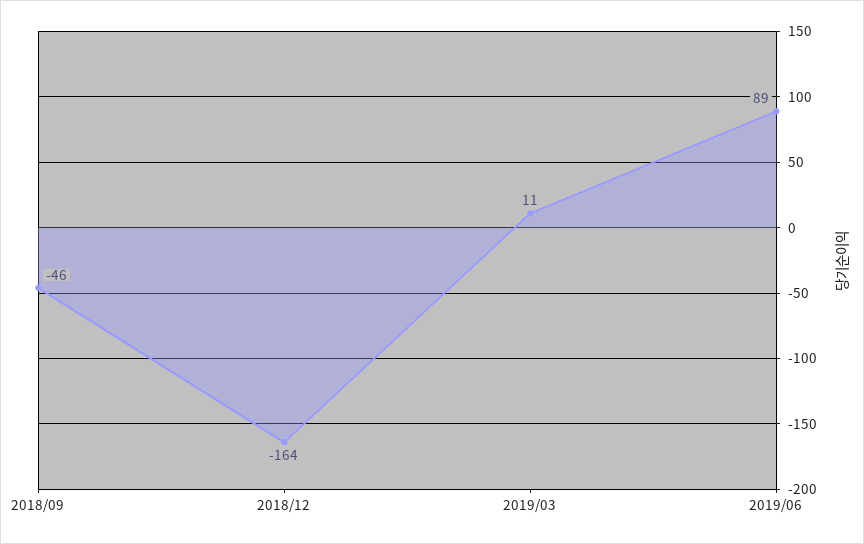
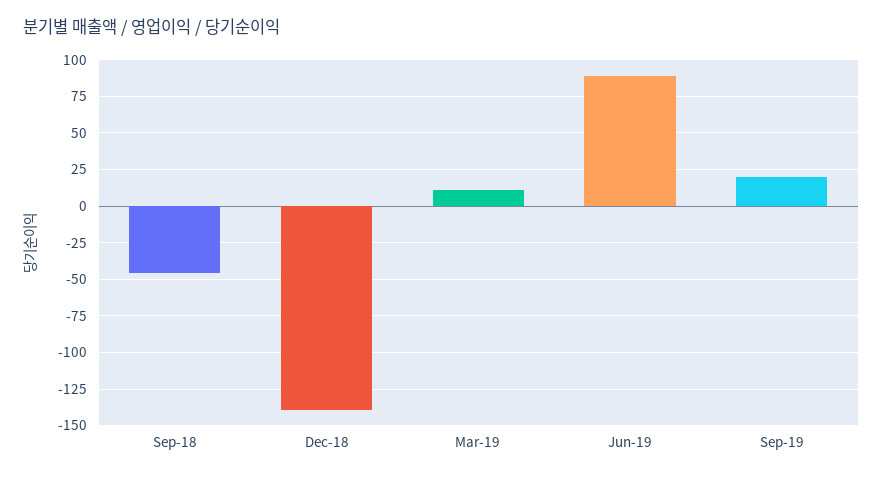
2018/12: -164 -> -140
Sep-19: none -> 20

